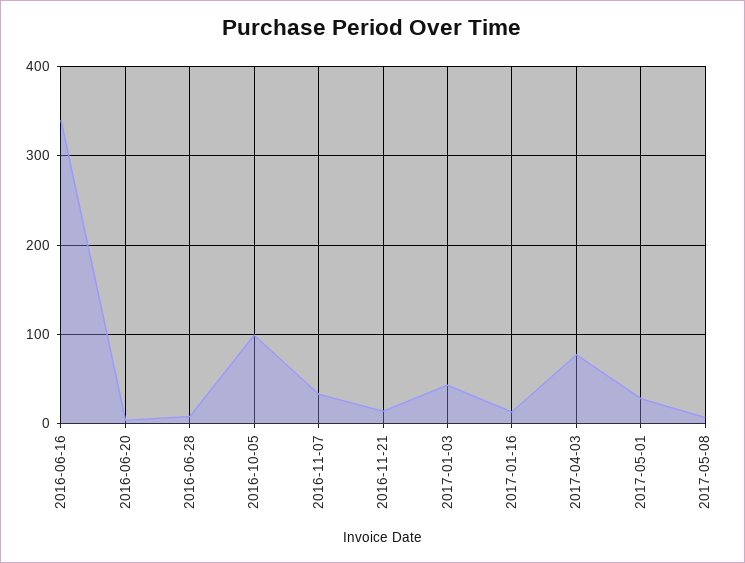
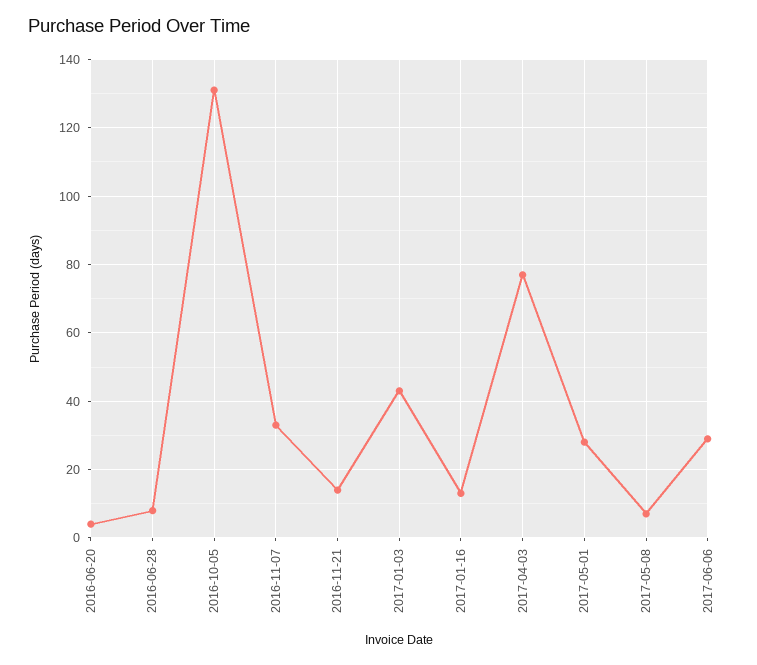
2016-06-16: 340 -> none
2016-10-05: 100 -> 130
2017-06-06: none -> 30

